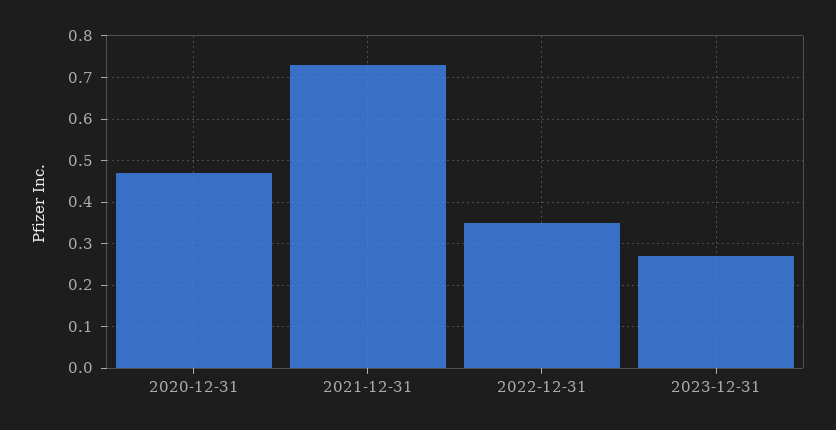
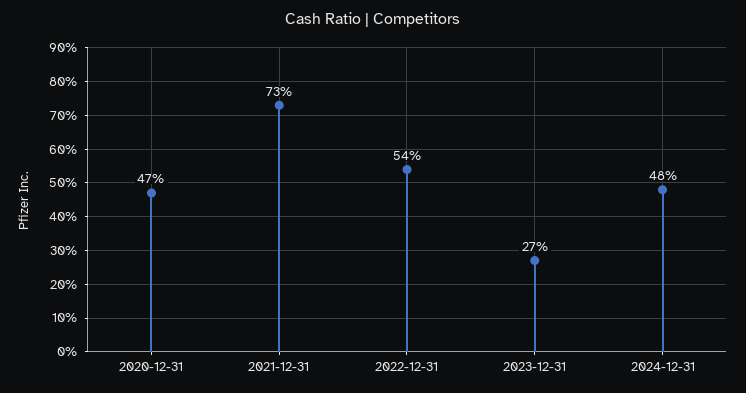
2022-12-31: 0.35 -> 0.54
2024-12-31: none -> 0.48

